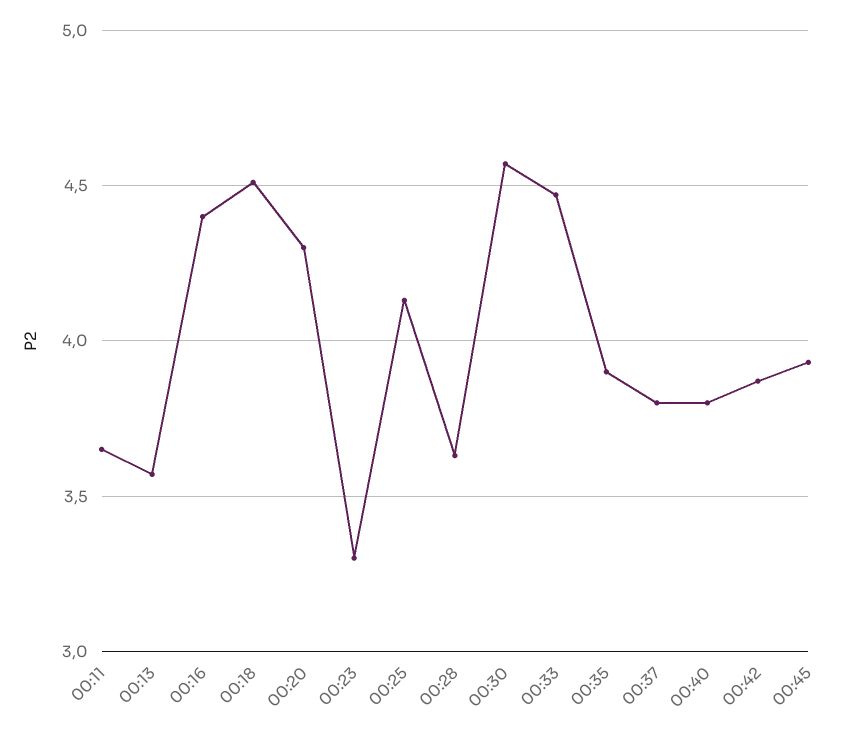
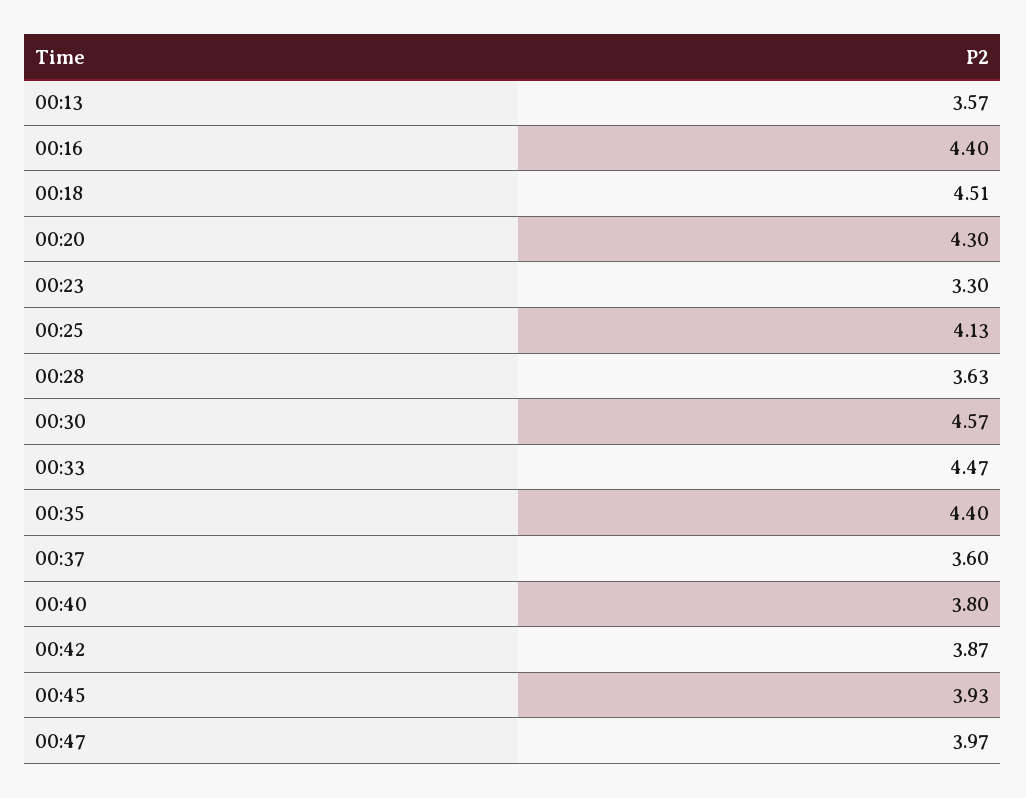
00:11: 3.65 -> none
00:35: 3.9 -> 4.4
00:37: 3.8 -> 3.6
00:47: none -> 3.97

